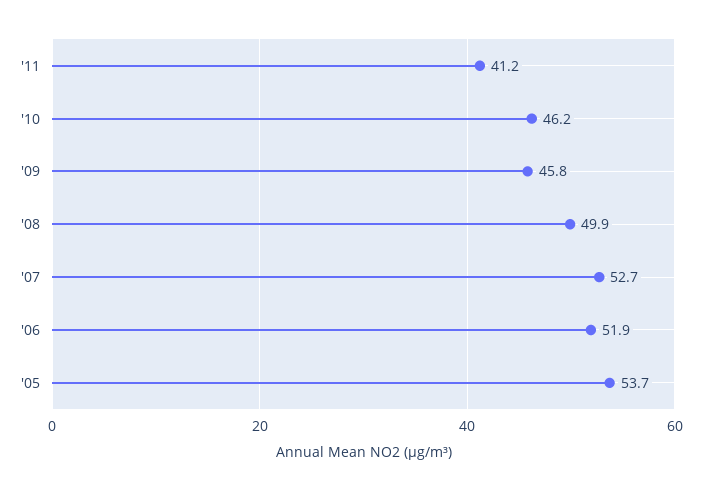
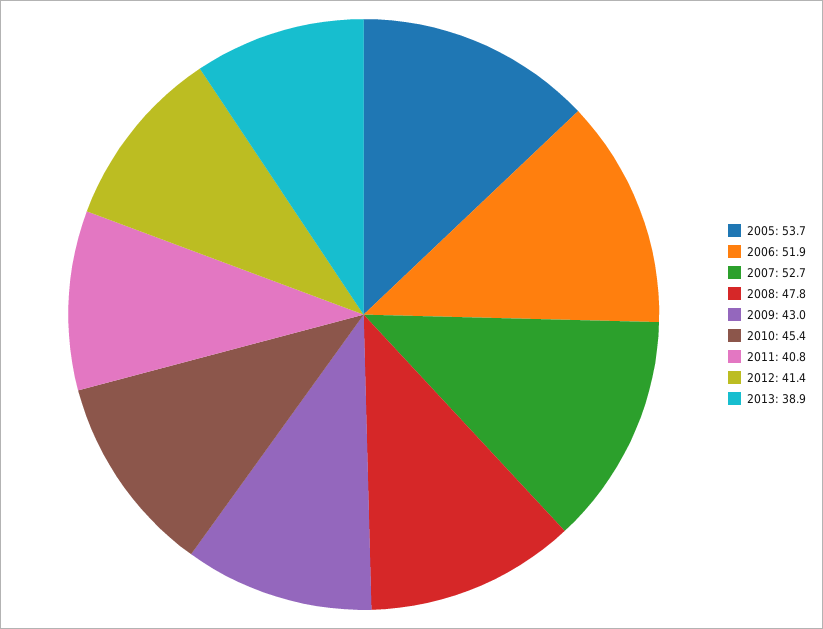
'11: 41.2 -> 40.8
'10: 46.2 -> 45.4
'09: 45.8 -> 43
'08: 49.9 -> 47.8
2012: none -> 41.4
2013: none -> 38.9

